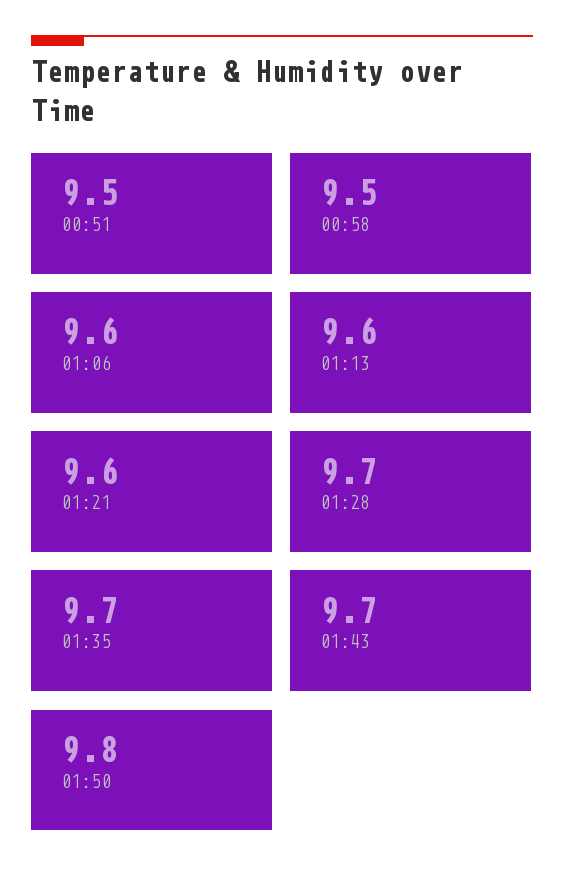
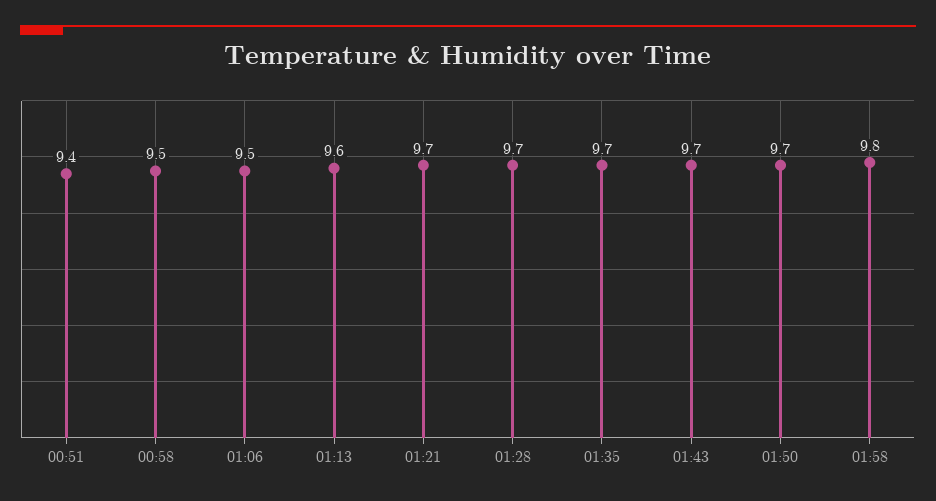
00:51: 9.5 -> 9.4
01:06: 9.6 -> 9.5
01:21: 9.6 -> 9.7
01:50: 9.8 -> 9.7
01:58: none -> 9.8

